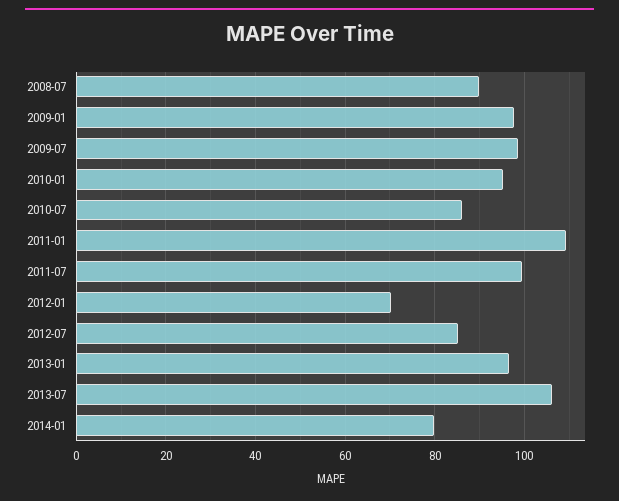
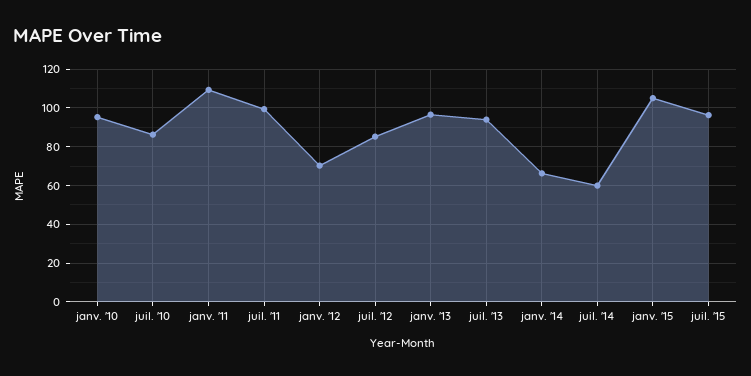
2008-07: 90 -> none
2009-01: 98 -> none
2009-07: 98 -> none
2013-07: 106 -> 95
2014-01: 80 -> 65
juil. '14: none -> 60
janv. '15: none -> 105
juil. '15: none -> 95

